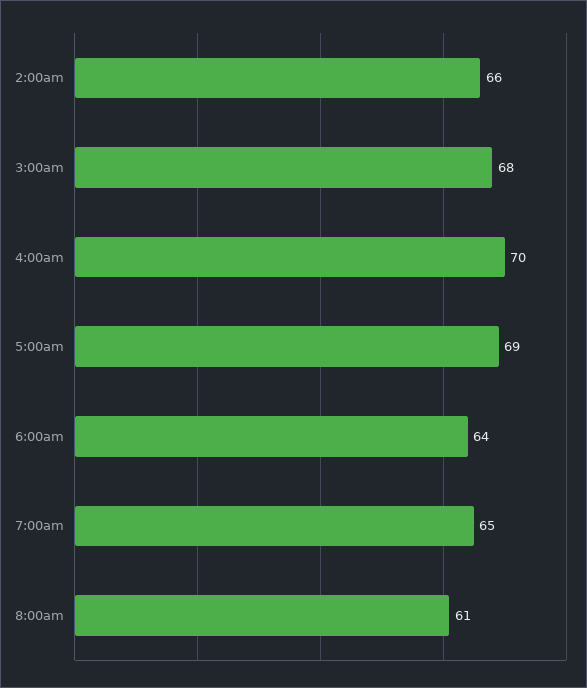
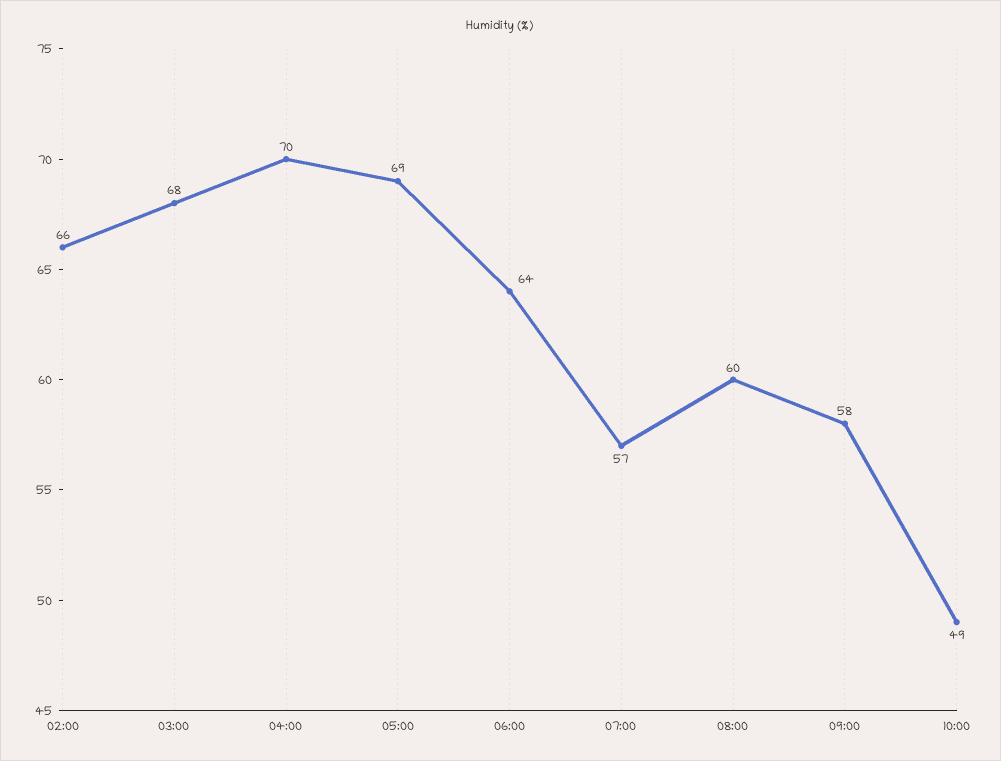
7:00am: 65 -> 57
8:00am: 61 -> 60
09:00: none -> 58
10:00: none -> 49

